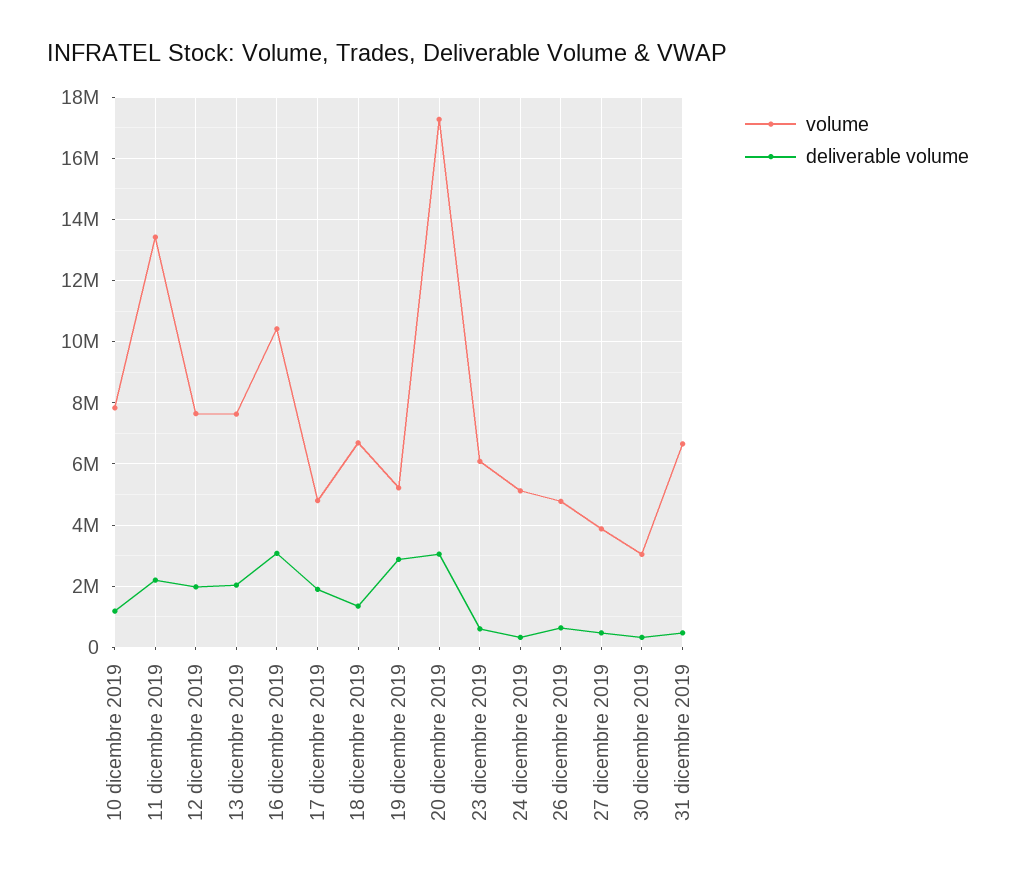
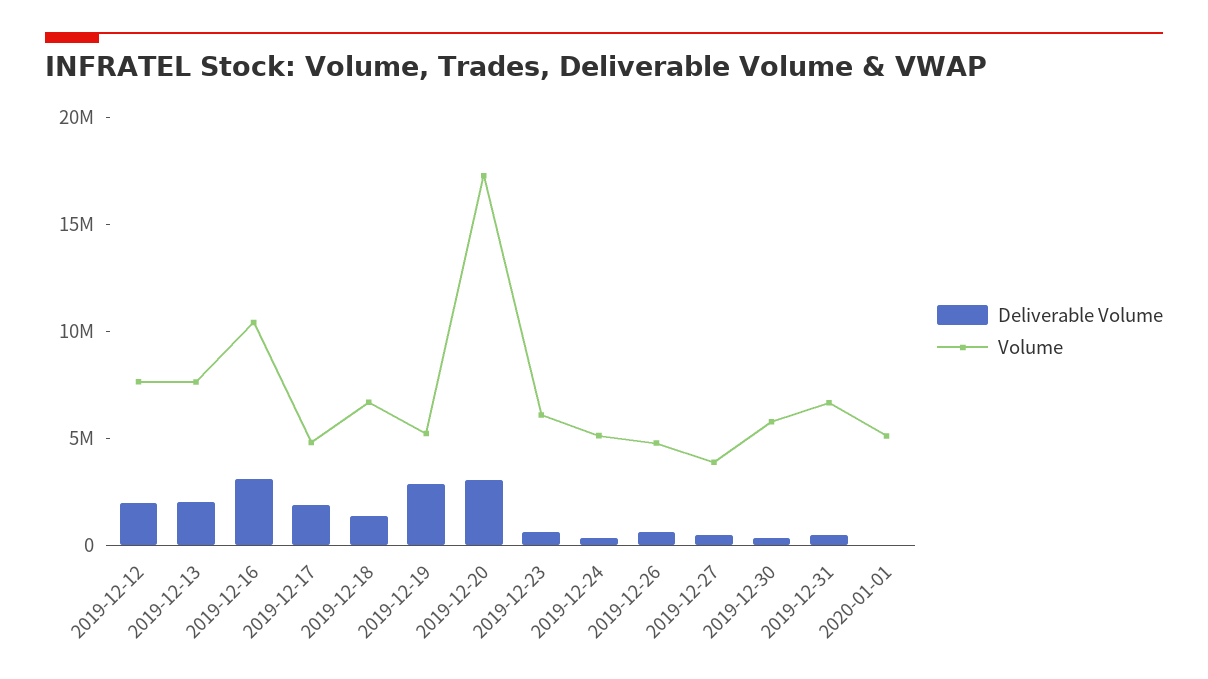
volume, 10 dicembre 2019: 7800000 -> none
deliverable volume, 10 dicembre 2019: 1200000 -> none
volume, 11 dicembre 2019: 13400000 -> none
deliverable volume, 11 dicembre 2019: 2200000 -> none
volume, 30 dicembre 2019: 3000000 -> 6000000
deliverable volume, 2020-01-01: none -> 0
volume, 2020-01-01: none -> 5000000

